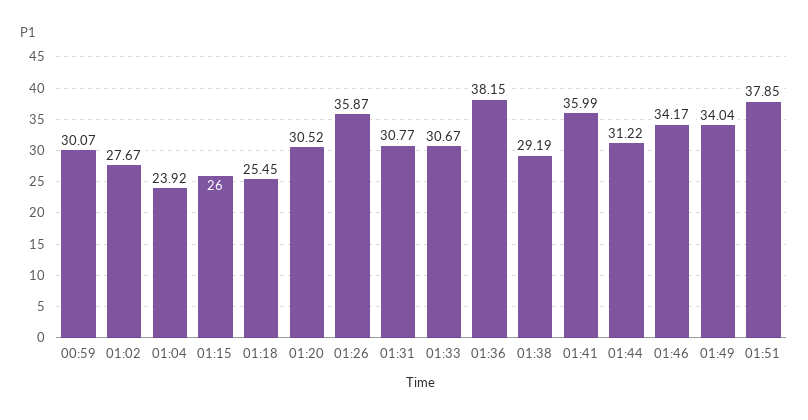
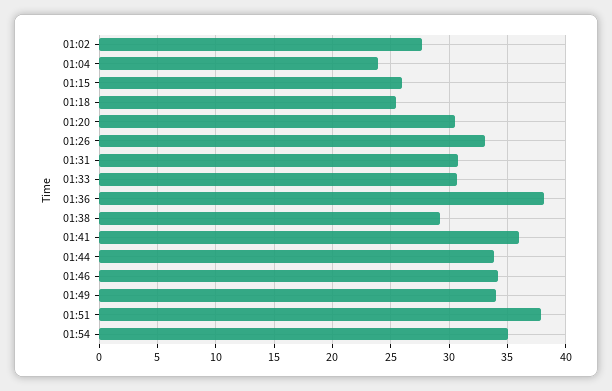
00:59: 30.07 -> none
01:26: 35.87 -> 33
01:44: 31.22 -> 34
01:54: none -> 35

